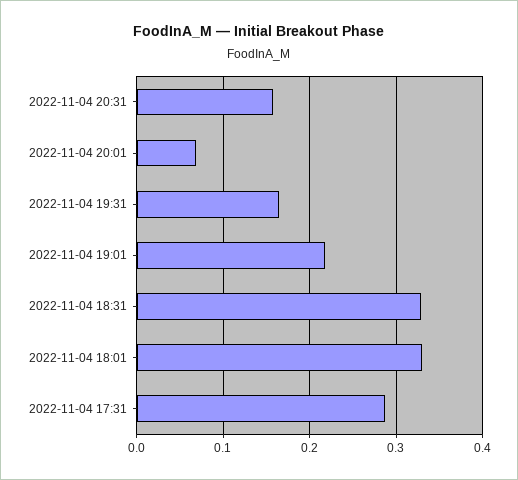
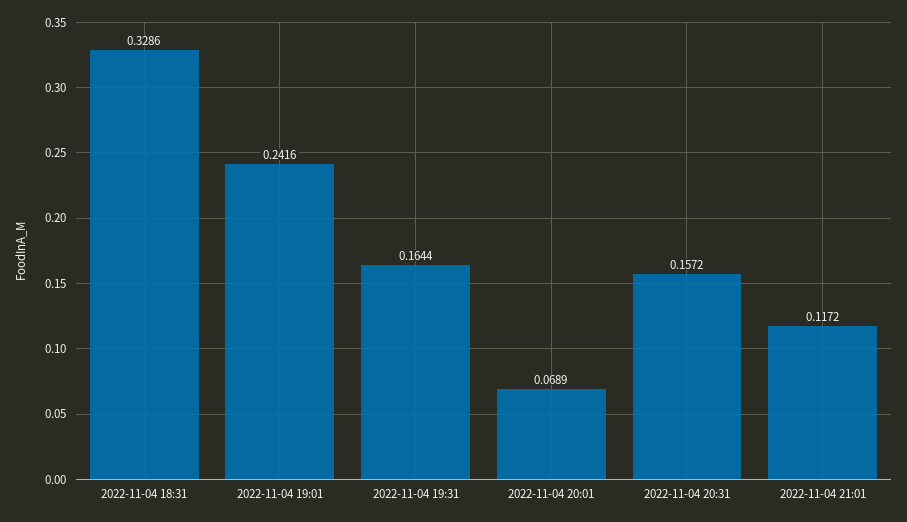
2022-11-04 19:01: 0.22 -> 0.2416
2022-11-04 18:01: 0.33 -> none
2022-11-04 17:31: 0.29 -> none
2022-11-04 21:01: none -> 0.1172

